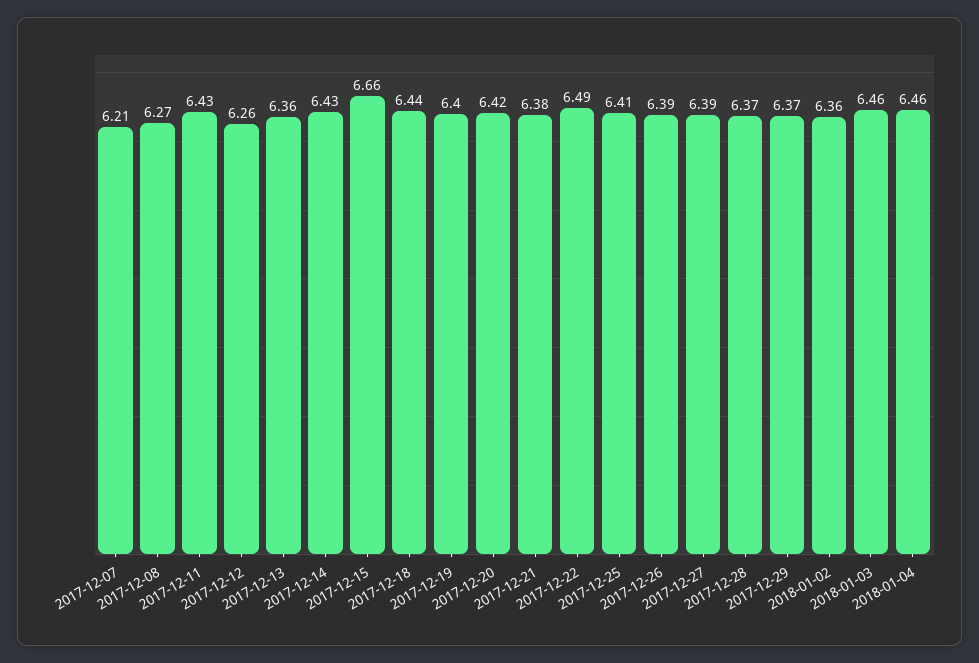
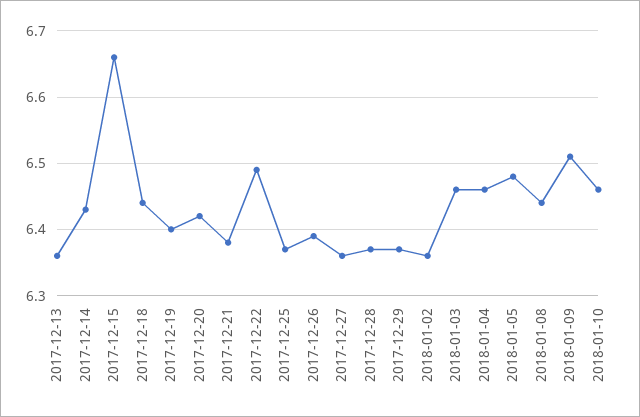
2017-12-07: 6.21 -> none
2017-12-08: 6.27 -> none
2017-12-11: 6.43 -> none
2017-12-12: 6.26 -> none
2017-12-25: 6.41 -> 6.37
2017-12-27: 6.39 -> 6.36
2018-01-05: none -> 6.48
2018-01-08: none -> 6.44
2018-01-09: none -> 6.51
2018-01-10: none -> 6.46

